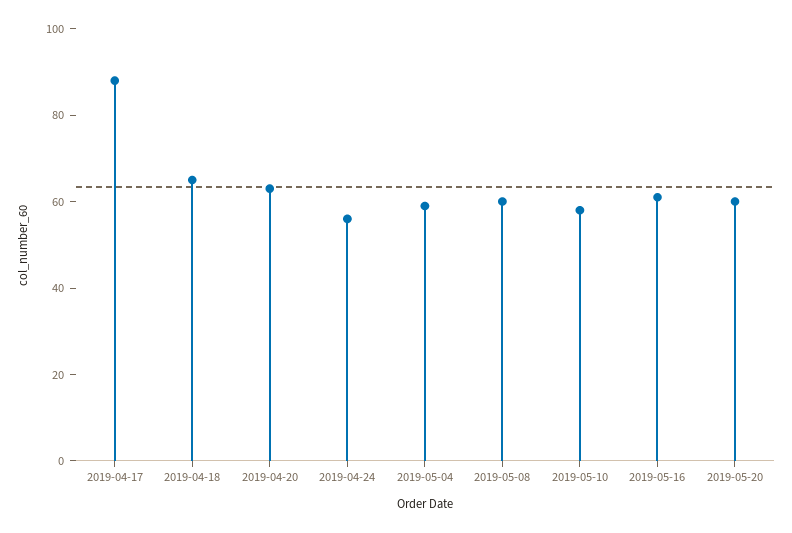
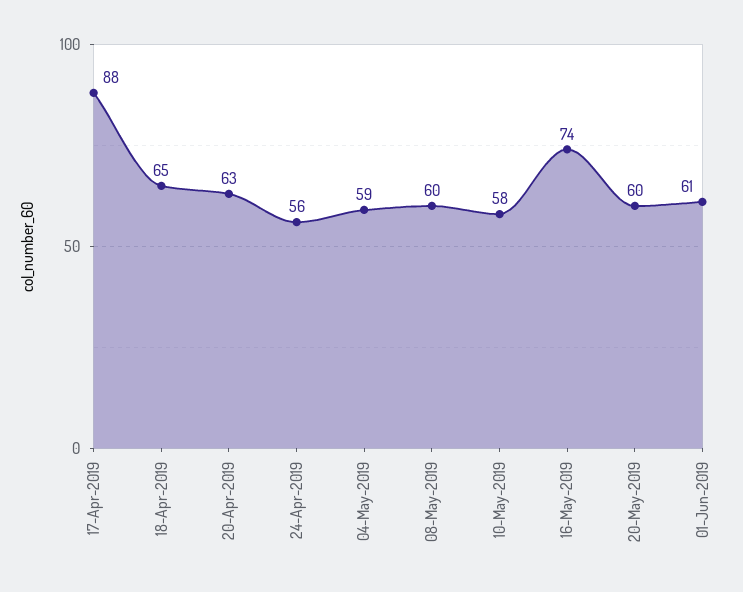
2019-05-16: 60 -> 74
01-Jun-2019: none -> 61

